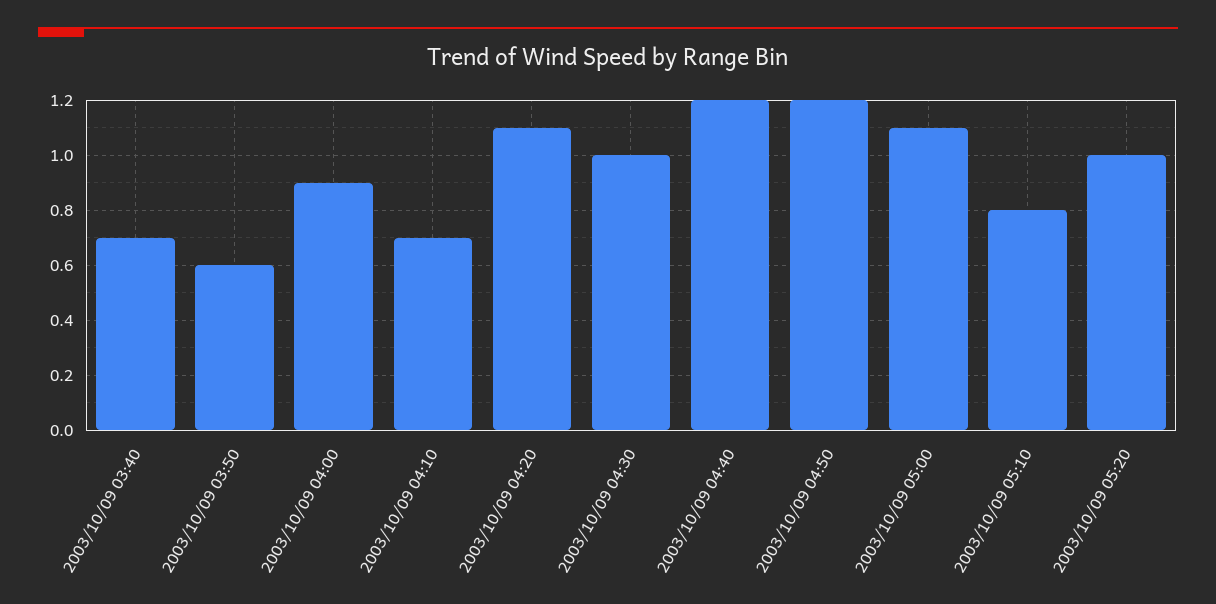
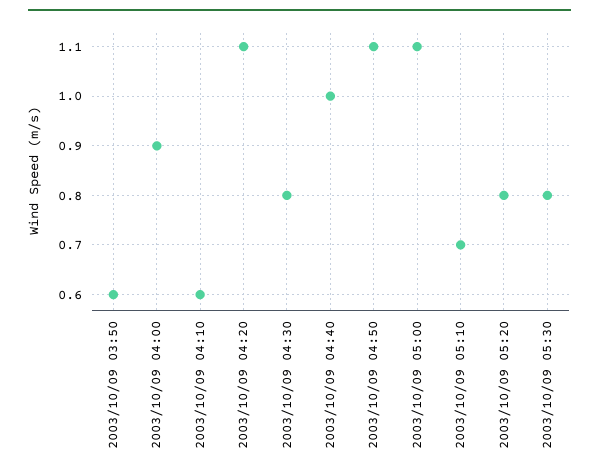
2003/10/09 03:40: 0.7 -> none
2003/10/09 04:10: 0.7 -> 0.6
2003/10/09 04:30: 1 -> 0.8
2003/10/09 04:40: 1.2 -> 1
2003/10/09 04:50: 1.2 -> 1.1
2003/10/09 05:10: 0.8 -> 0.7
2003/10/09 05:20: 1 -> 0.8
2003/10/09 05:30: none -> 0.8

